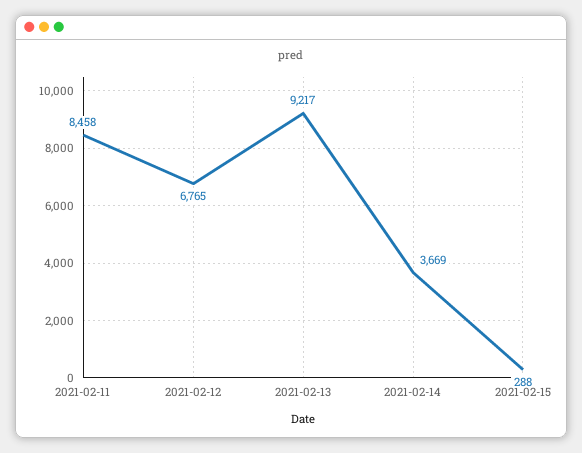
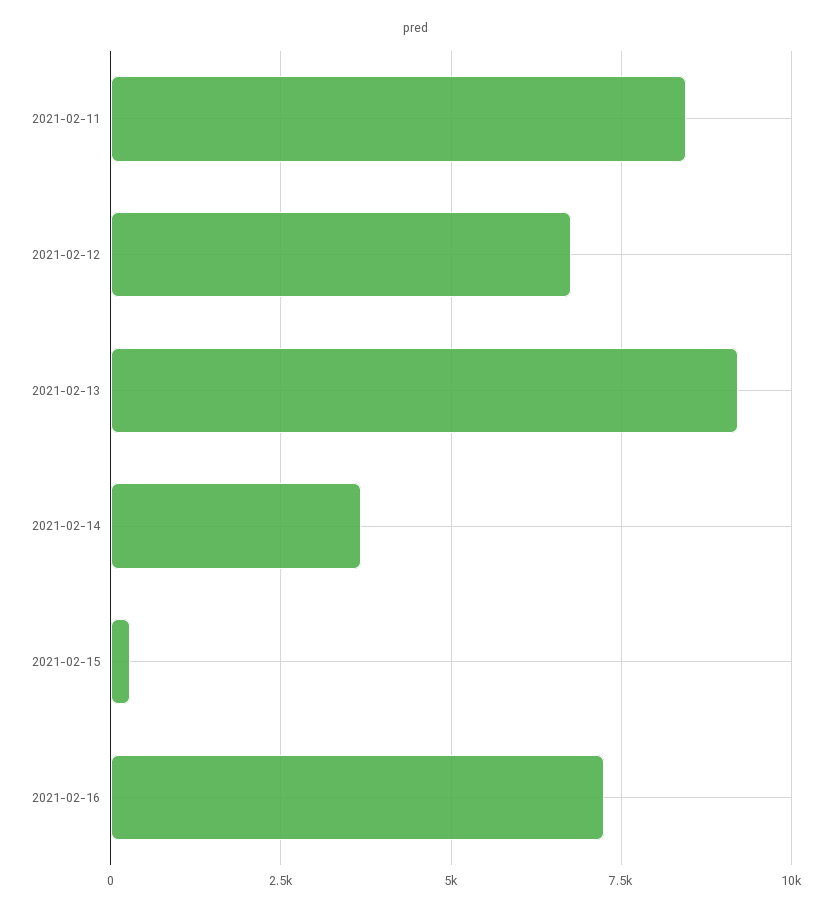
2021-02-16: none -> 7250

